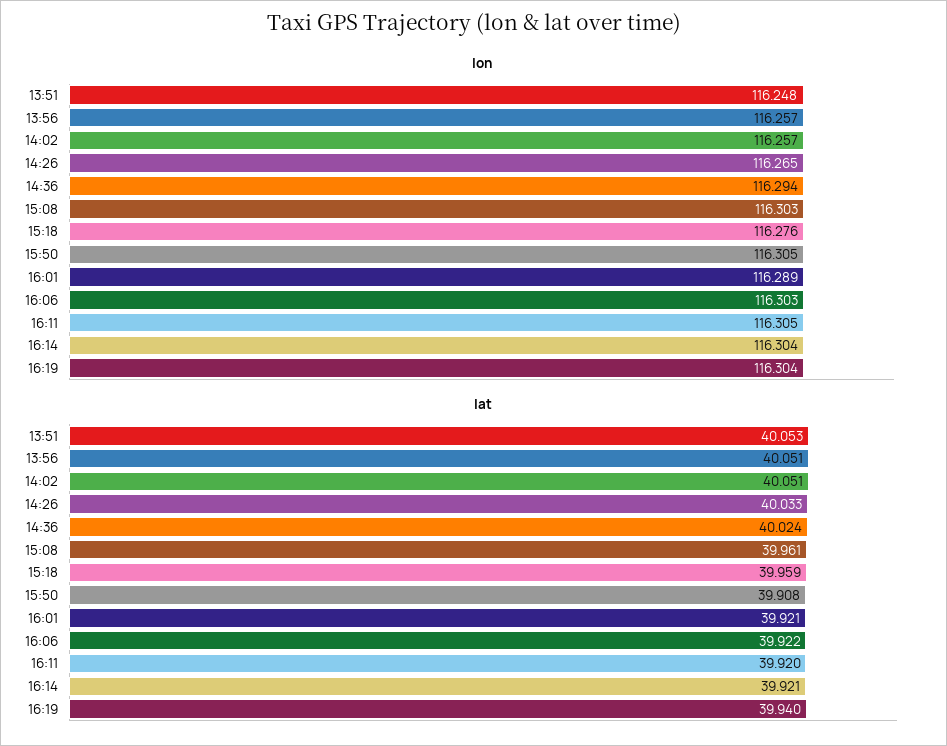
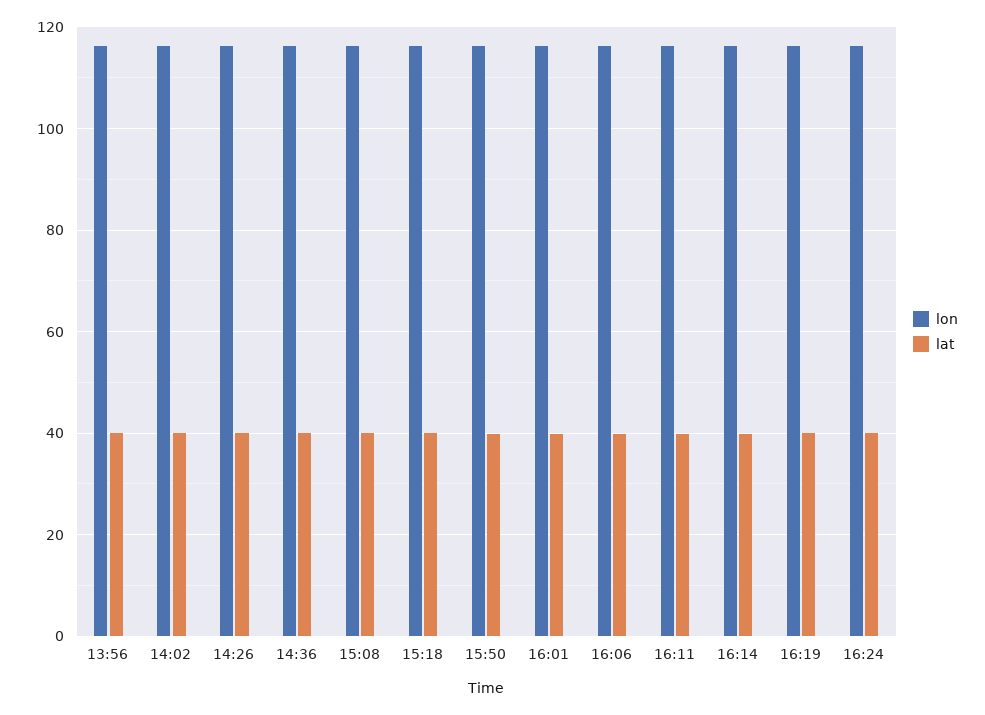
lon, 13:51: 116.248 -> none
lat, 13:51: 40.053 -> none
lon, 16:24: none -> 116
lat, 16:24: none -> 40

